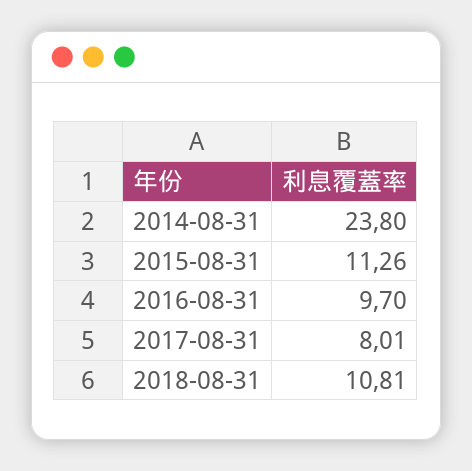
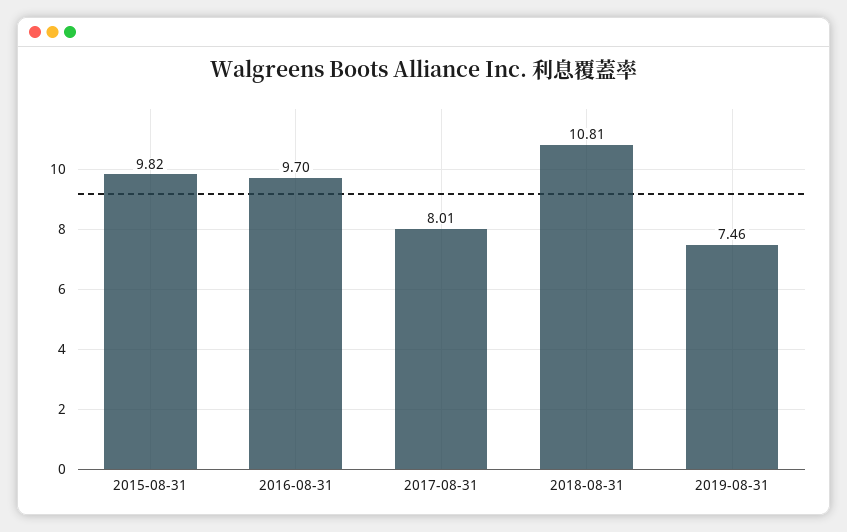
2014-08-31: 23.8 -> none
2015-08-31: 11.26 -> 9.82
2019-08-31: none -> 7.46

